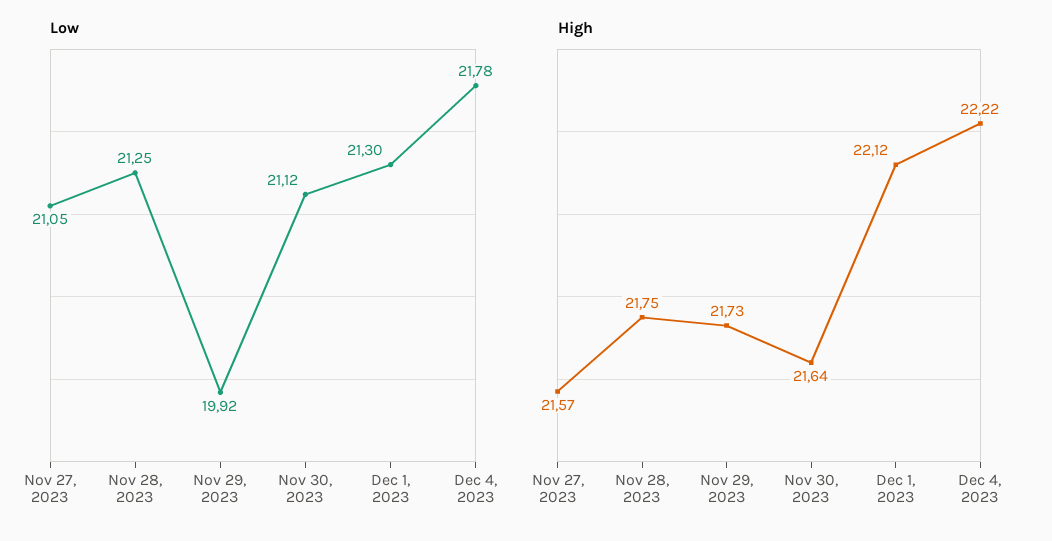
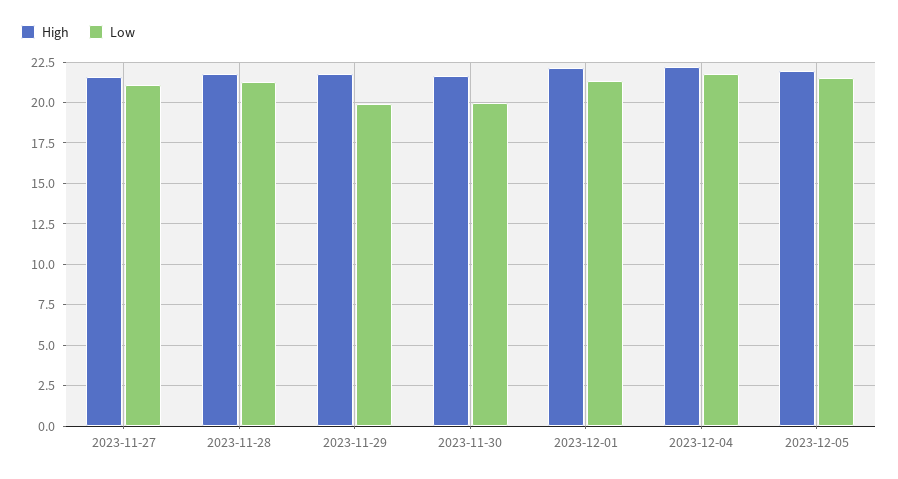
Low, Nov 30, 2023: 21.12 -> 20
High, 2023-12-05: none -> 22
Low, 2023-12-05: none -> 21.5

